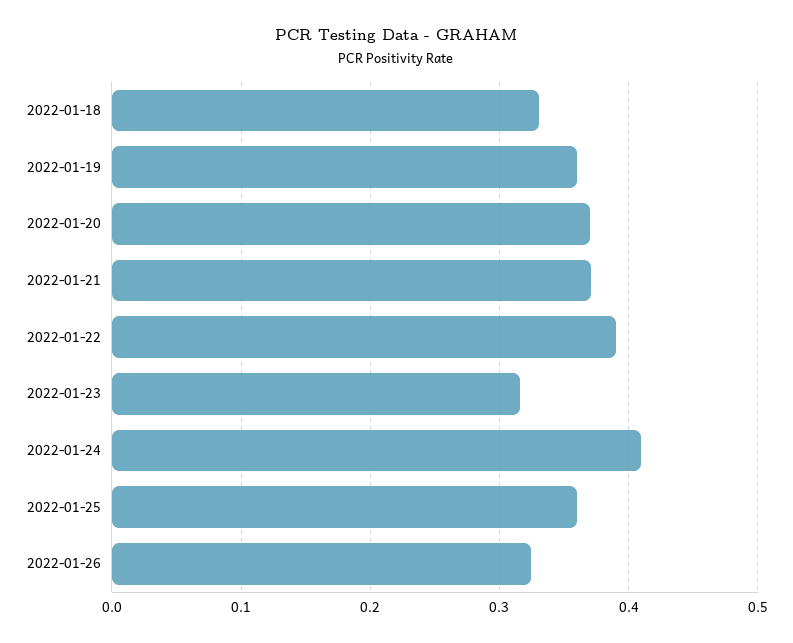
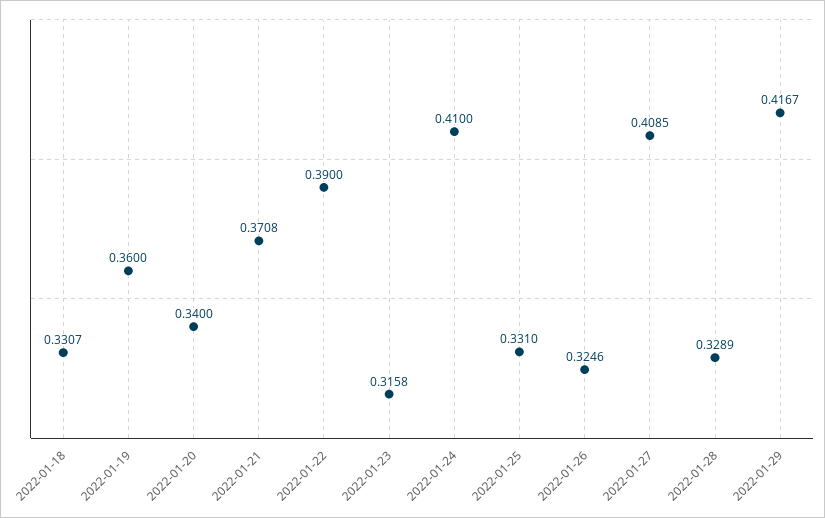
2022-01-20: 0.37 -> 0.34
2022-01-25: 0.36 -> 0.331
2022-01-27: none -> 0.4085
2022-01-28: none -> 0.3289
2022-01-29: none -> 0.4167

